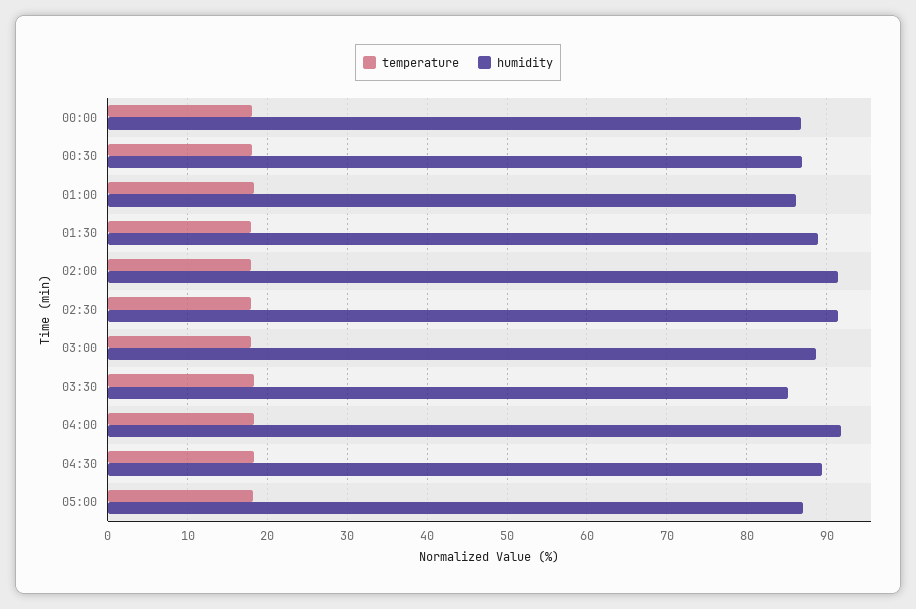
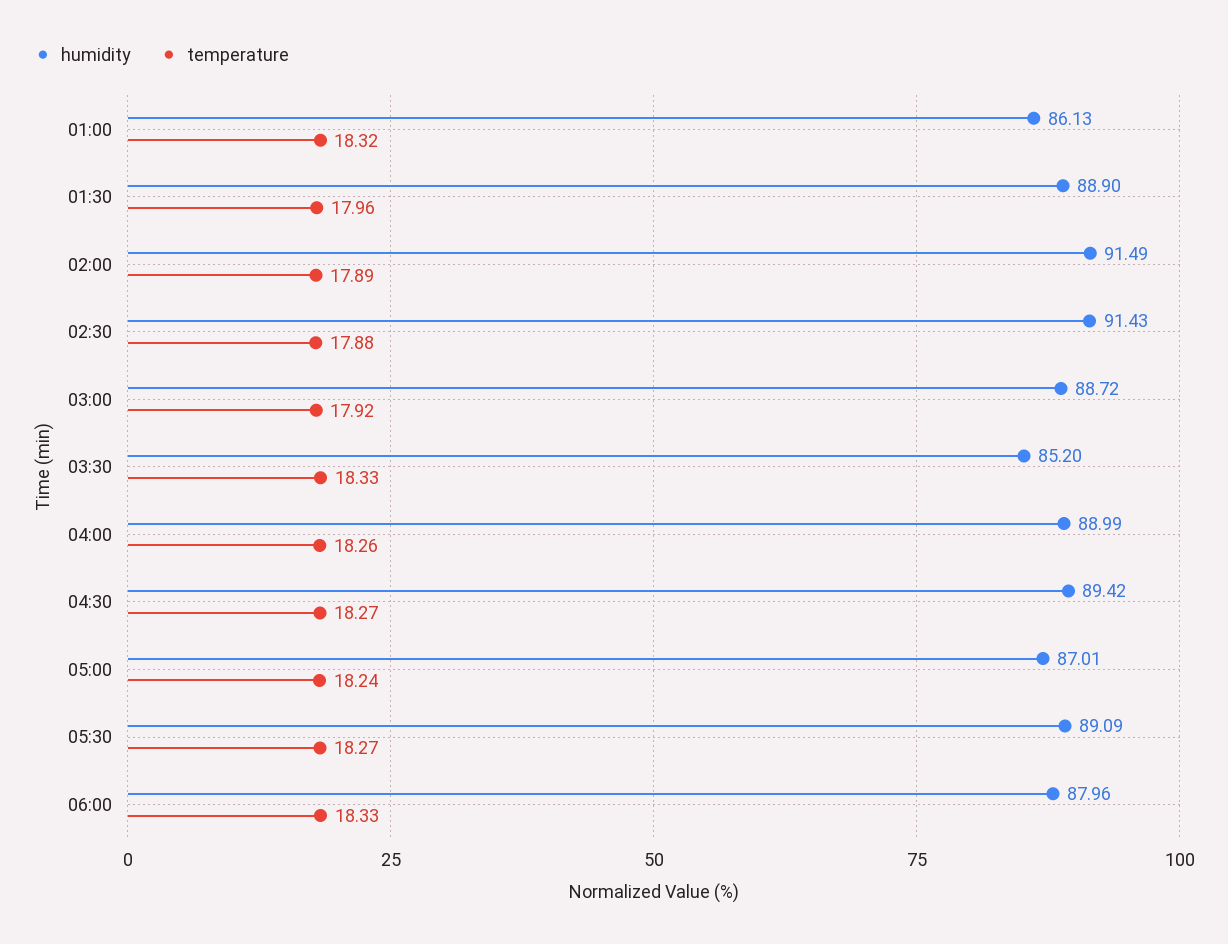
temperature, 00:00: 18 -> none
humidity, 00:00: 87 -> none
temperature, 00:30: 18 -> none
humidity, 00:30: 87 -> none
humidity, 04:00: 92 -> 88.99
humidity, 05:30: none -> 89.09
temperature, 05:30: none -> 18.27
humidity, 06:00: none -> 87.96
temperature, 06:00: none -> 18.33

